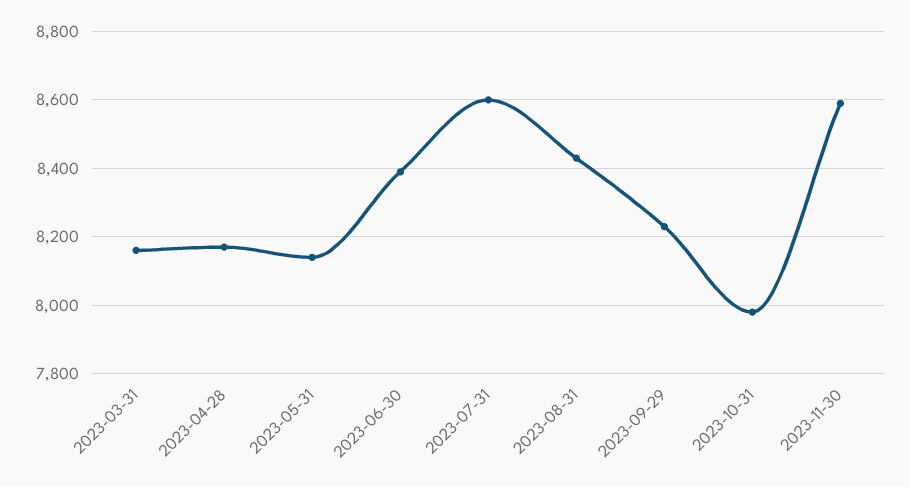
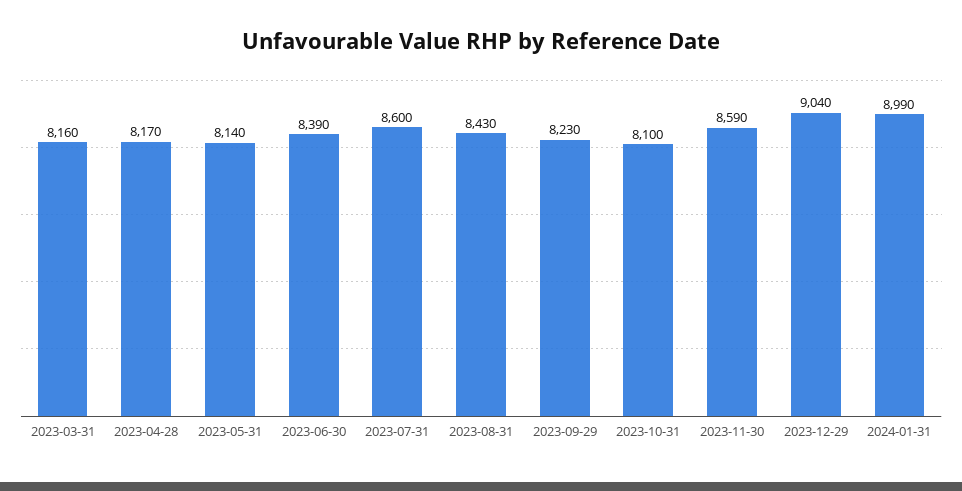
2023-10-31: 7980 -> 8100
2023-12-29: none -> 9040
2024-01-31: none -> 8990

